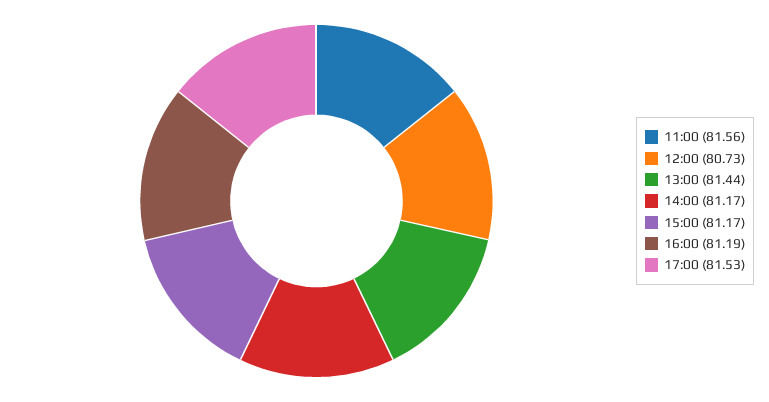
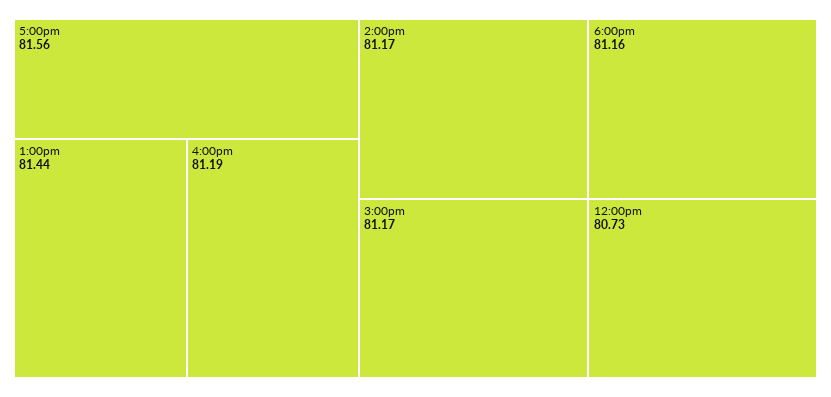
11:00: 81.56 -> none
17:00: 81.53 -> 81.56
6:00pm: none -> 81.16

